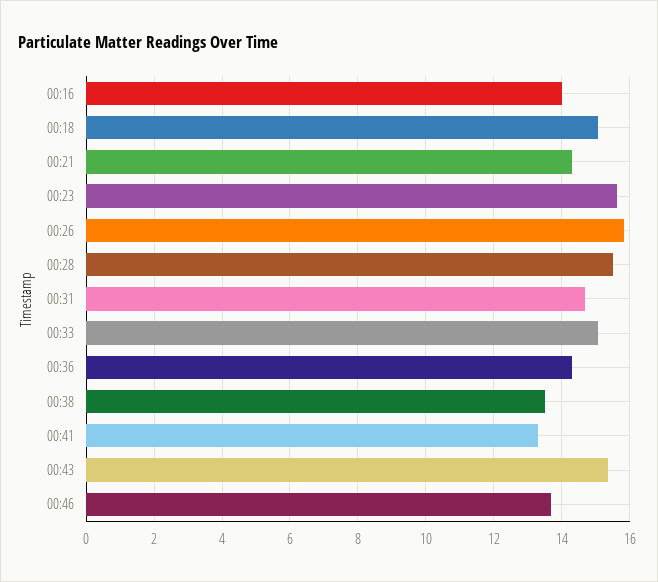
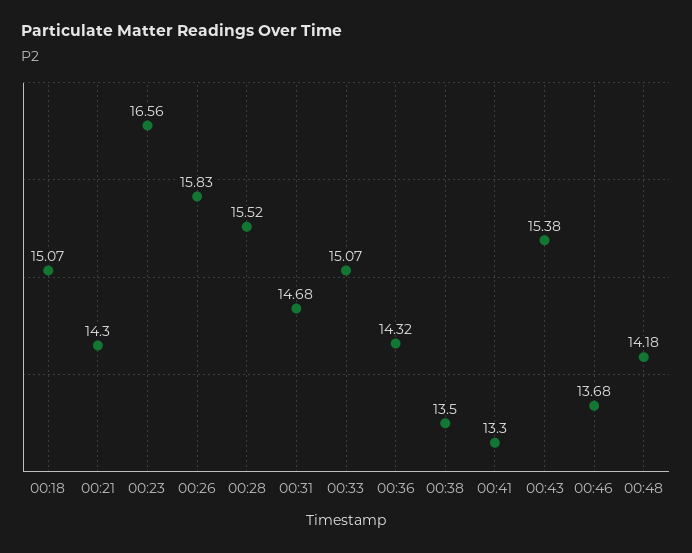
00:16: 14 -> none
00:23: 15.6 -> 16.56
00:48: none -> 14.18

